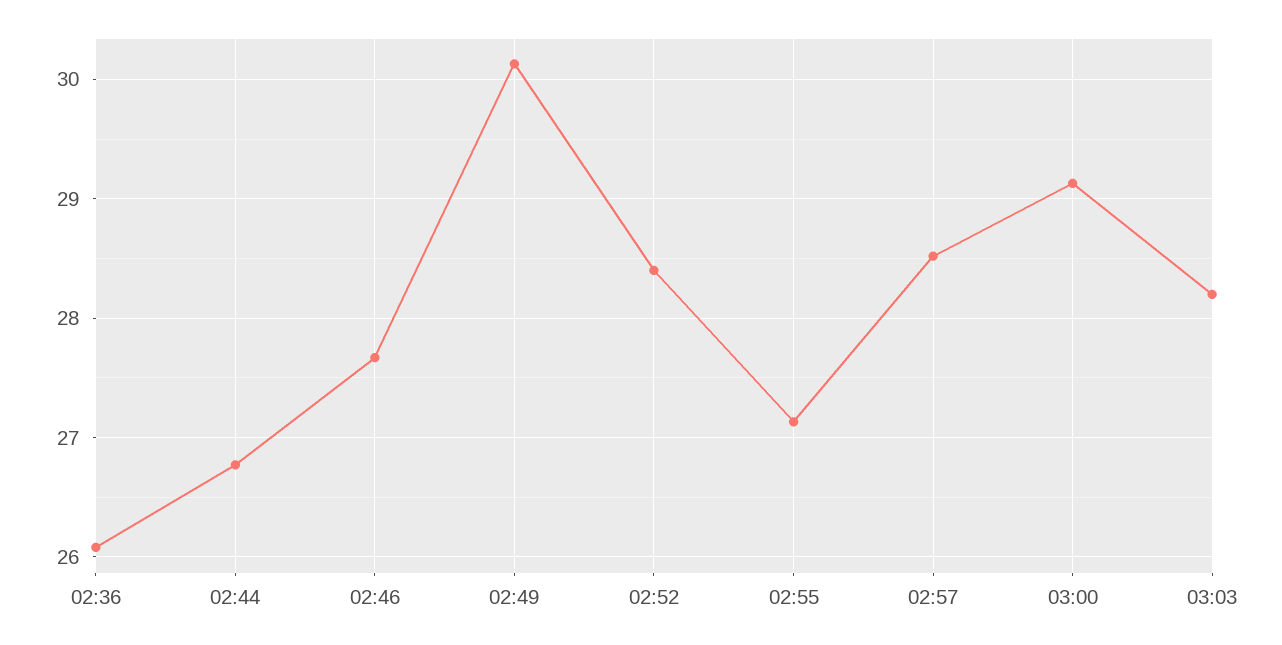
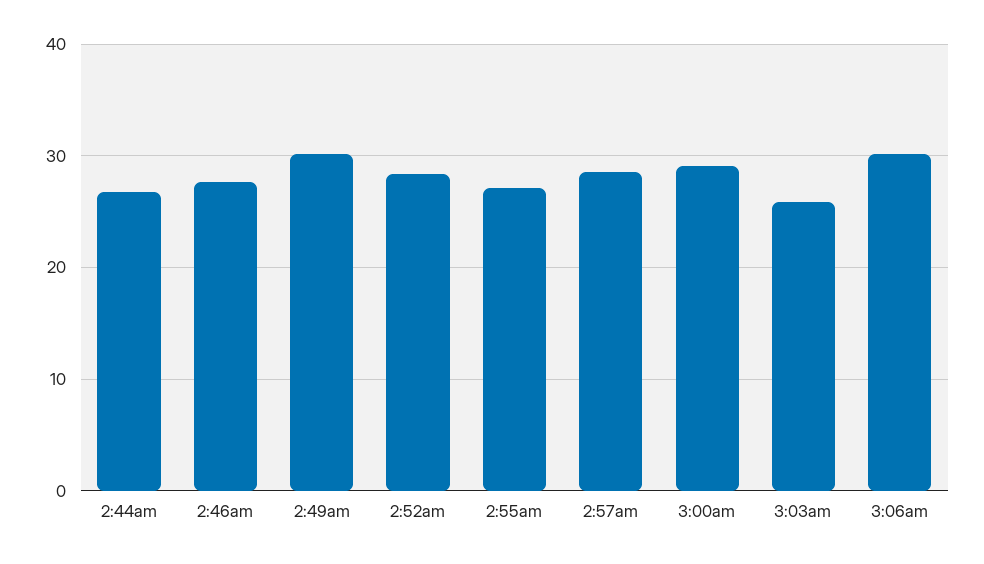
02:36: 26.1 -> none
03:03: 28.2 -> 26
3:06am: none -> 30

